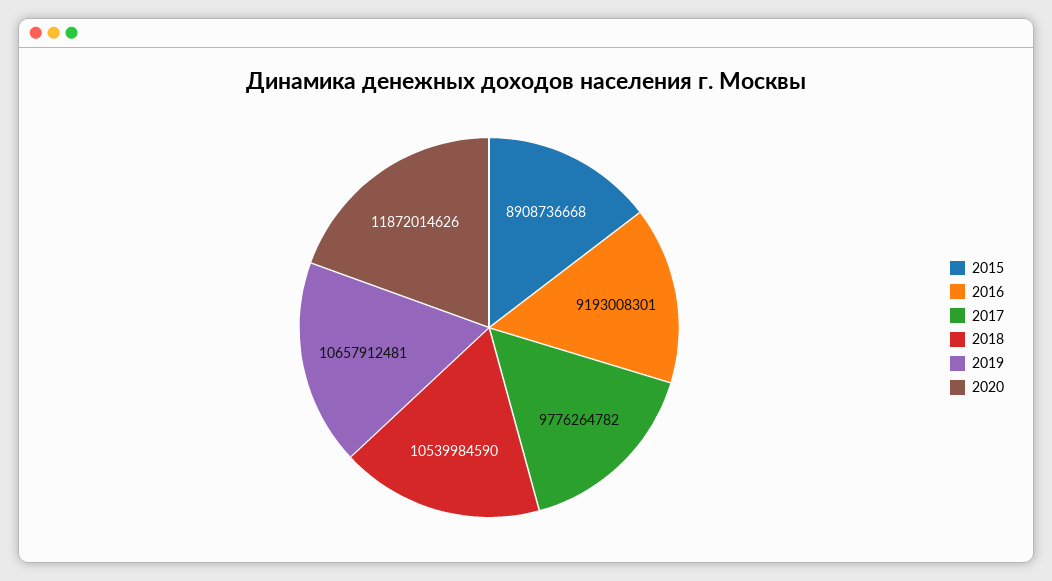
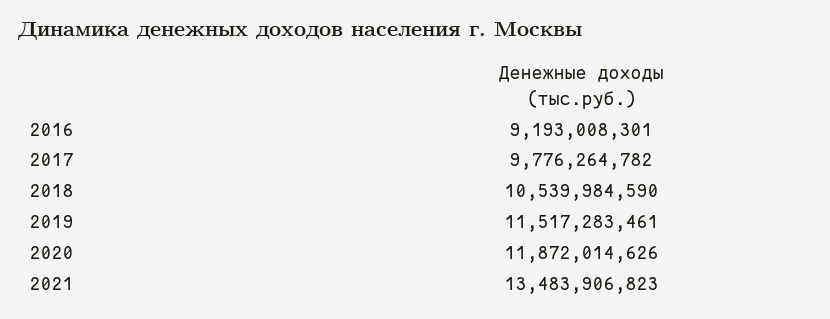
2015: 8908736668 -> none
2019: 10657912481 -> 11517283461
2021: none -> 13483906823

